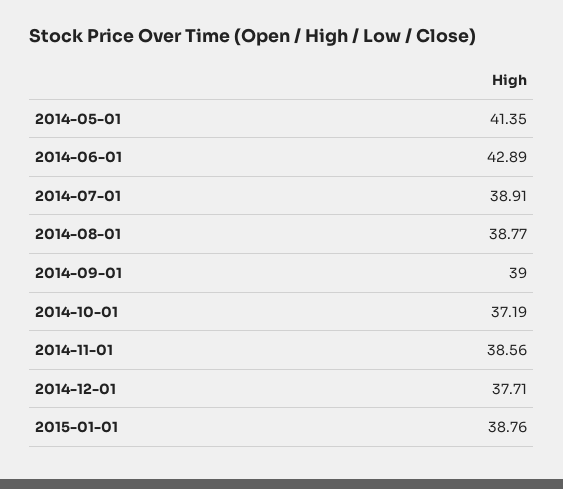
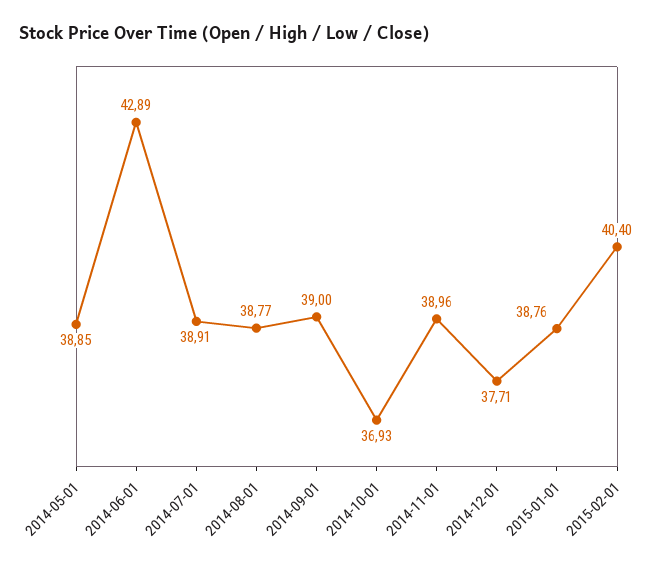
2014-05-01: 41.35 -> 38.85
2014-10-01: 37.19 -> 36.93
2014-11-01: 38.56 -> 38.96
2015-02-01: none -> 40.4

